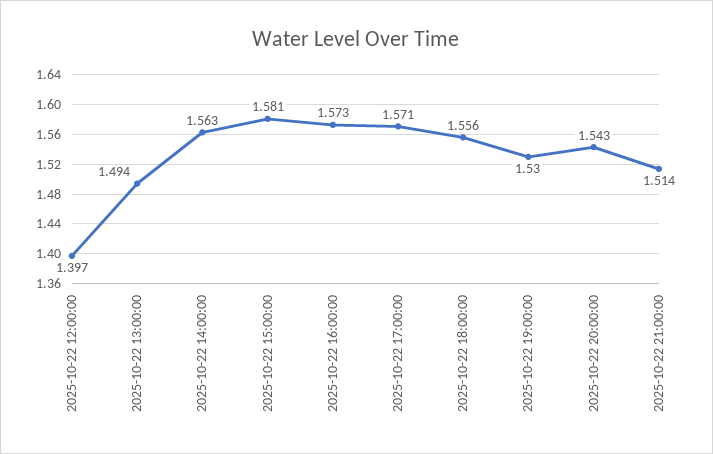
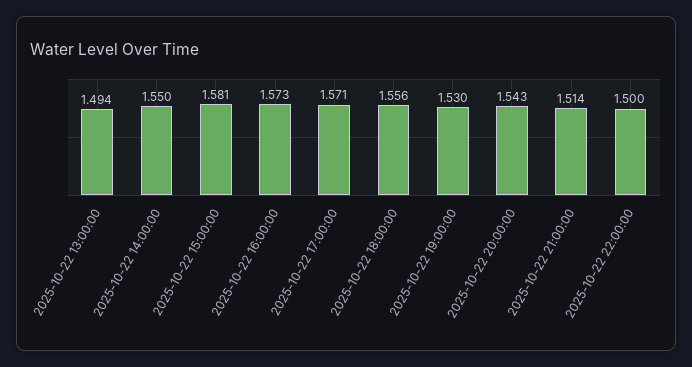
2025-10-22 12:00:00: 1.397 -> none
2025-10-22 14:00:00: 1.563 -> 1.55
2025-10-22 22:00:00: none -> 1.5

